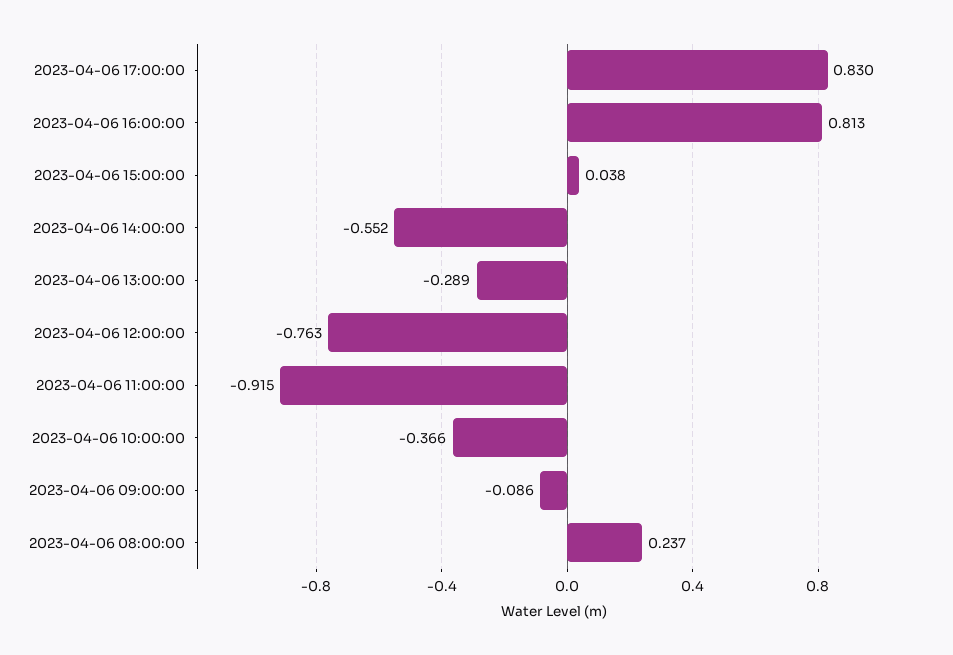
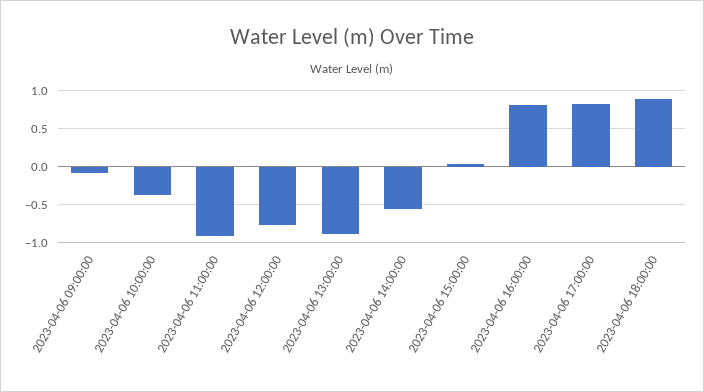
2023-04-06 13:00:00: -0.289 -> -0.9
2023-04-06 08:00:00: 0.237 -> none
2023-04-06 18:00:00: none -> 0.9

